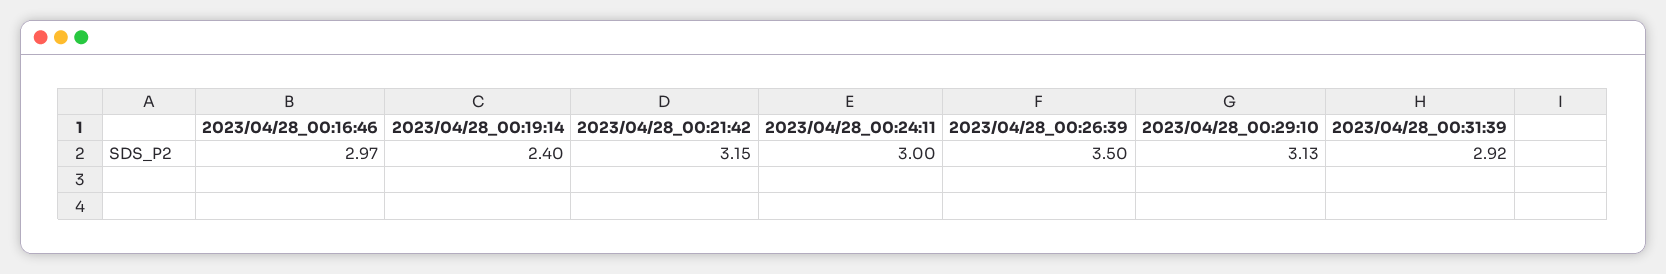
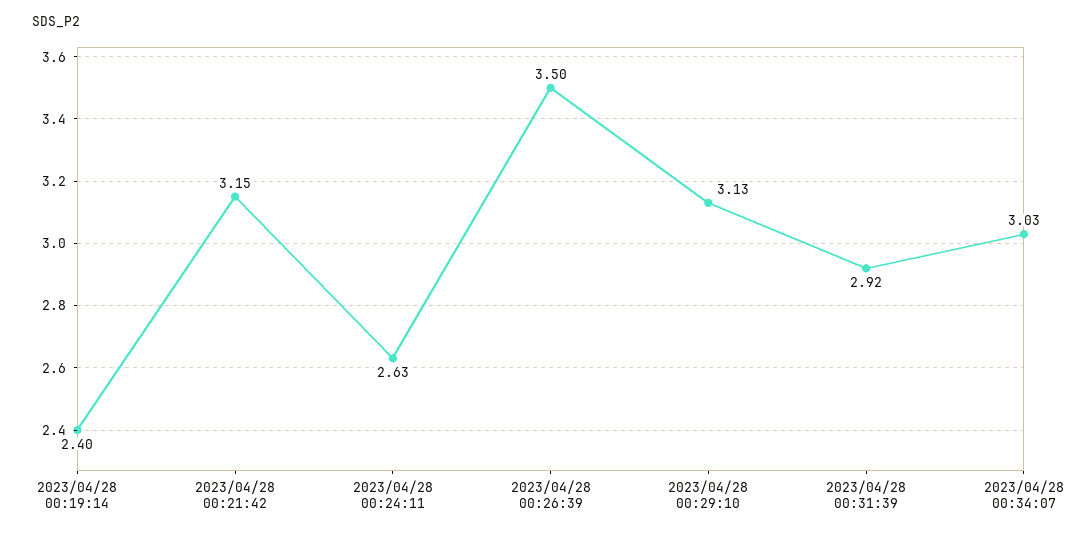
2023/04/28_00:16:46: 2.97 -> none
2023/04/28_00:24:11: 3 -> 2.63
2023/04/28 00:34:07: none -> 3.03

